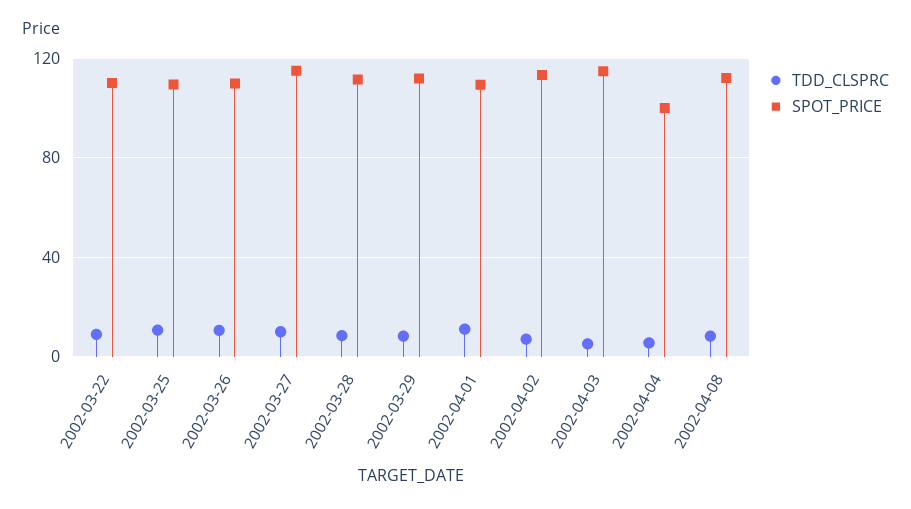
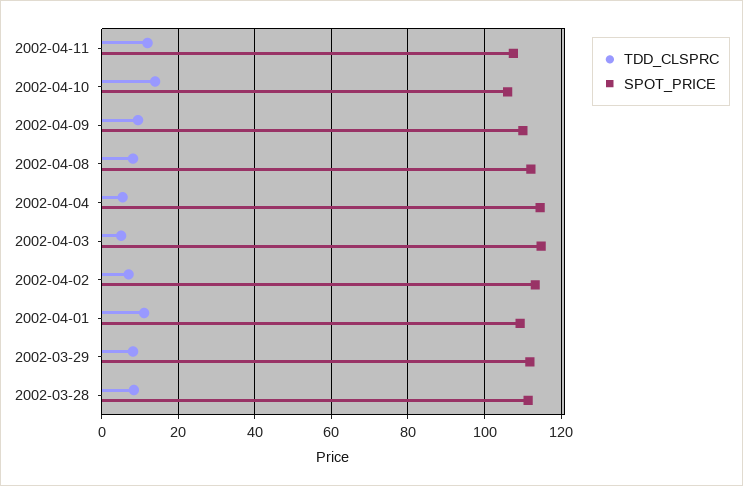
TDD_CLSPRC, 2002-03-22: 10 -> none
SPOT_PRICE, 2002-03-22: 110 -> none
TDD_CLSPRC, 2002-03-25: 10 -> none
SPOT_PRICE, 2002-03-25: 110 -> none
TDD_CLSPRC, 2002-03-26: 10 -> none
SPOT_PRICE, 2002-03-26: 110 -> none
TDD_CLSPRC, 2002-03-27: 10 -> none
SPOT_PRICE, 2002-03-27: 115 -> none
SPOT_PRICE, 2002-04-04: 100 -> 114
TDD_CLSPRC, 2002-04-11: none -> 12
SPOT_PRICE, 2002-04-11: none -> 108
TDD_CLSPRC, 2002-04-10: none -> 14
SPOT_PRICE, 2002-04-10: none -> 106
TDD_CLSPRC, 2002-04-09: none -> 10
SPOT_PRICE, 2002-04-09: none -> 110

